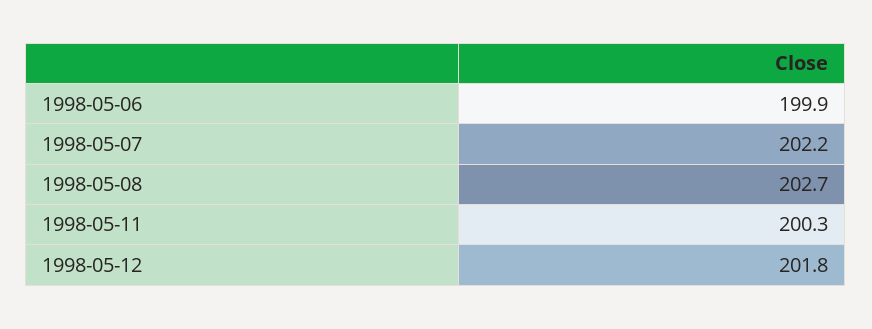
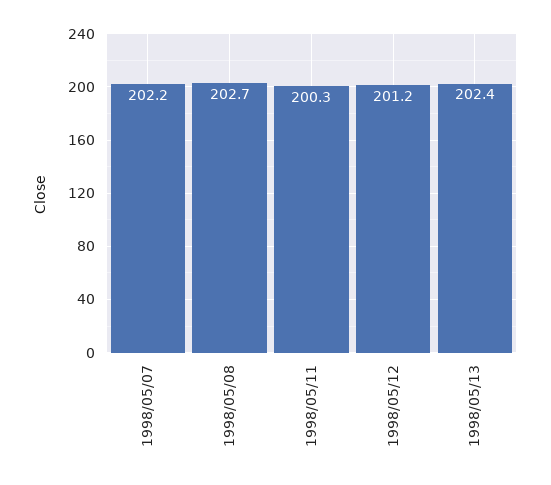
1998-05-06: 199.9 -> none
1998-05-12: 201.8 -> 201.2
1998/05/13: none -> 202.4

